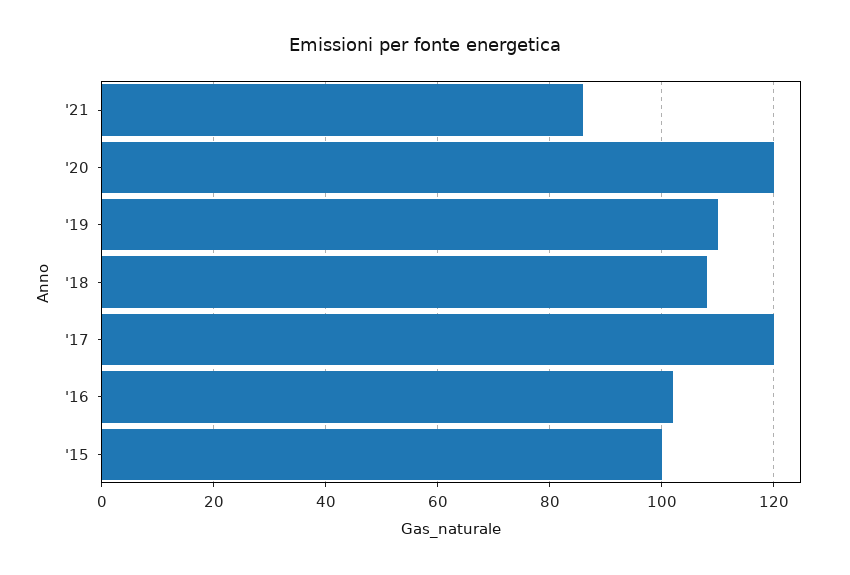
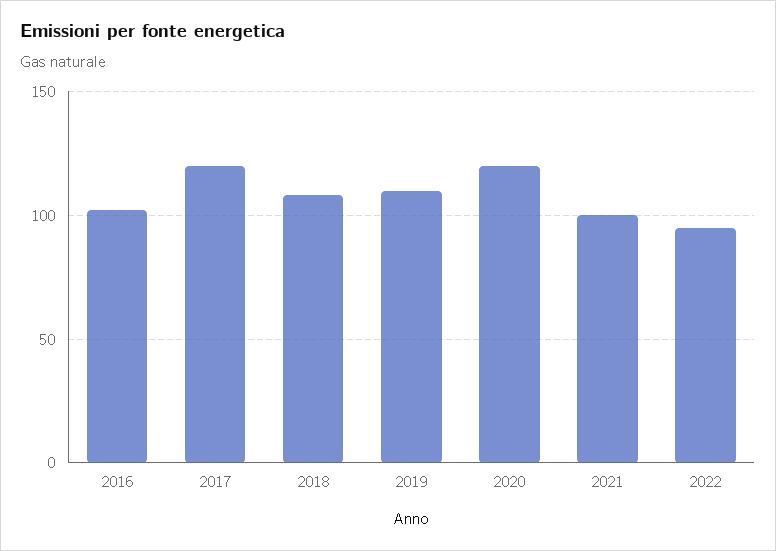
'21: 85 -> 100
'15: 100 -> none
2022: none -> 95

